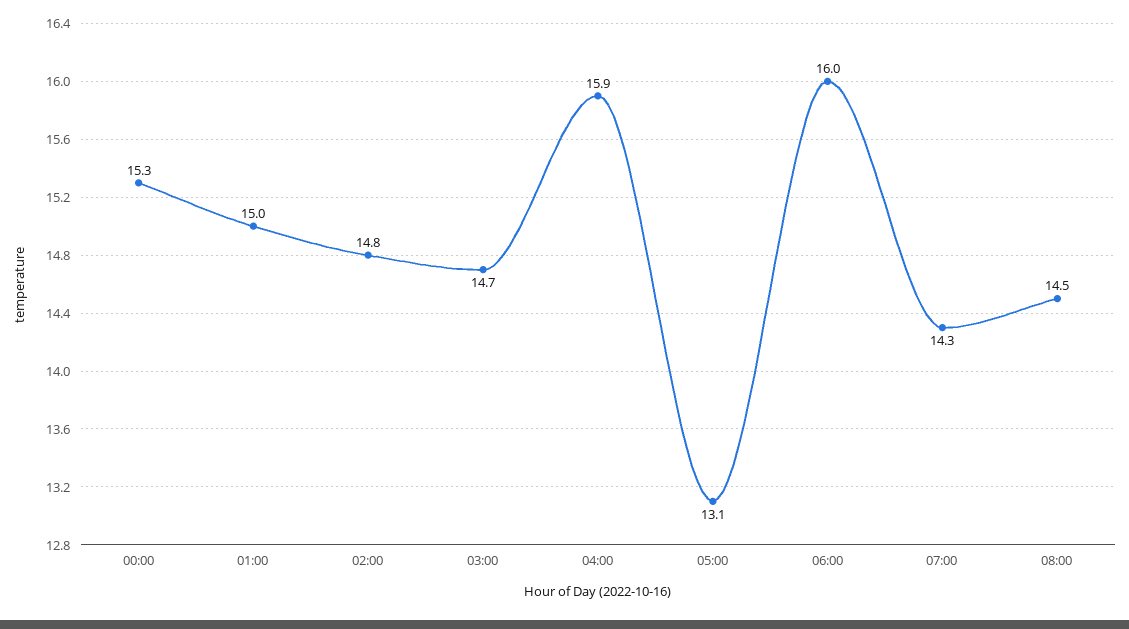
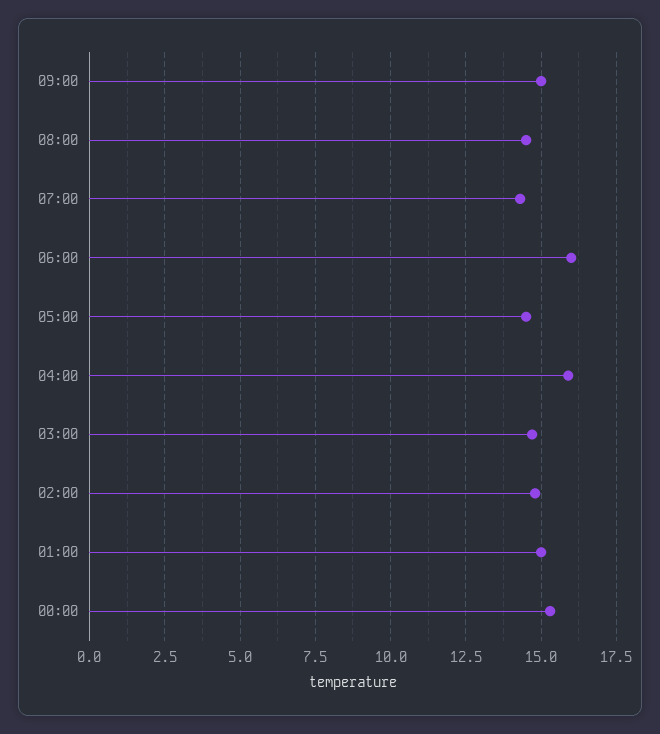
05:00: 13.1 -> 14.5
09:00: none -> 15

